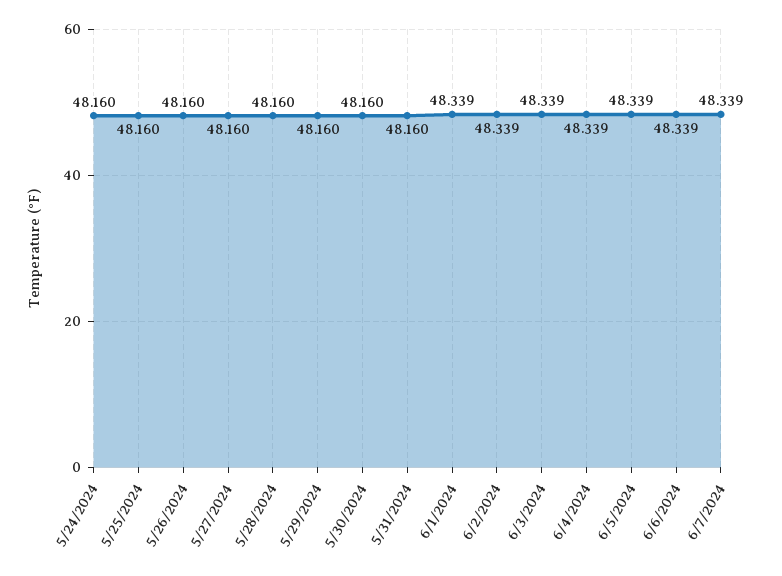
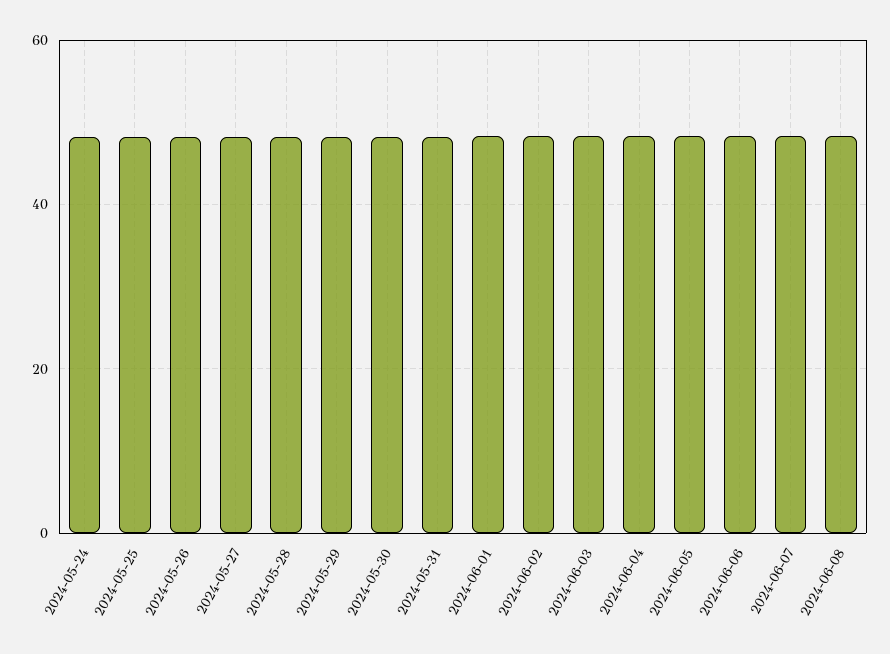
2024-06-08: none -> 48

